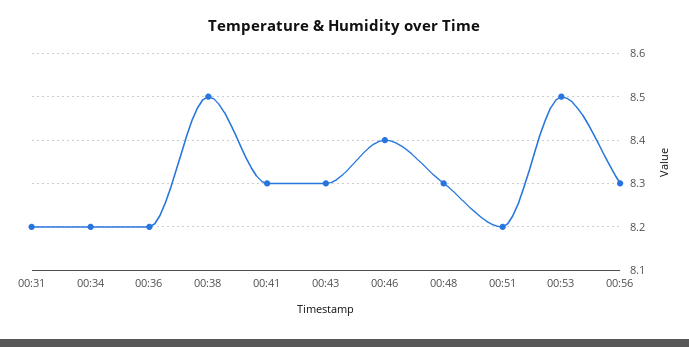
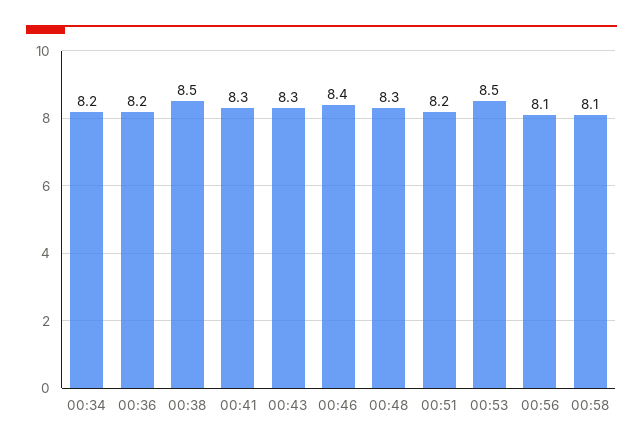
00:31: 8.2 -> none
00:56: 8.3 -> 8.1
00:58: none -> 8.1

